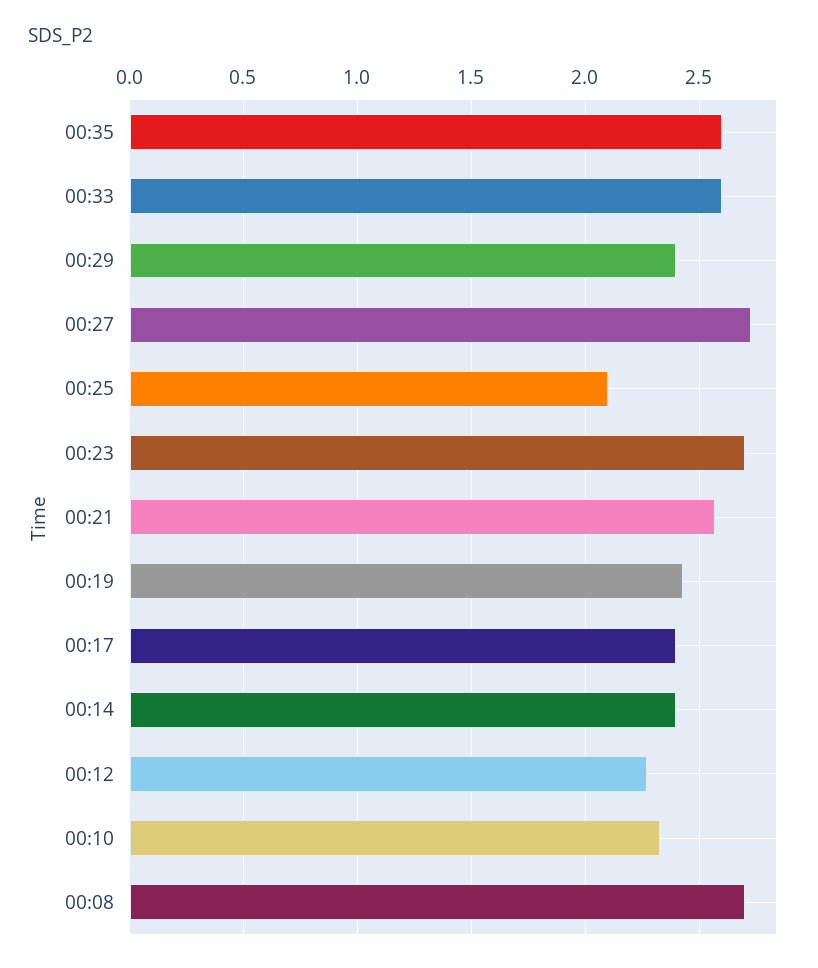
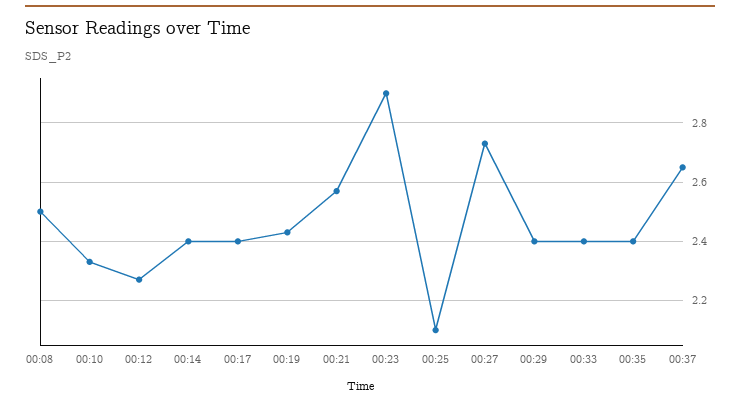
00:35: 2.6 -> 2.4
00:33: 2.6 -> 2.4
00:23: 2.7 -> 2.9
00:08: 2.7 -> 2.5
00:37: none -> 2.65

